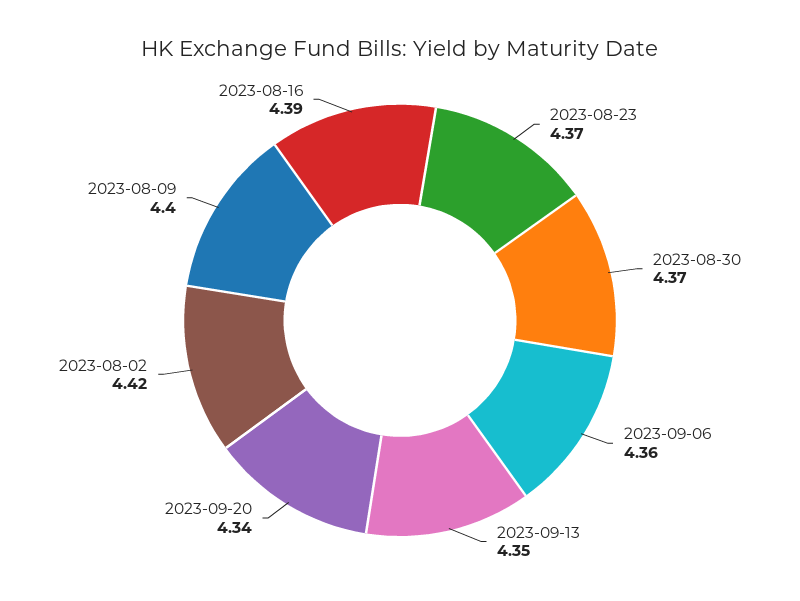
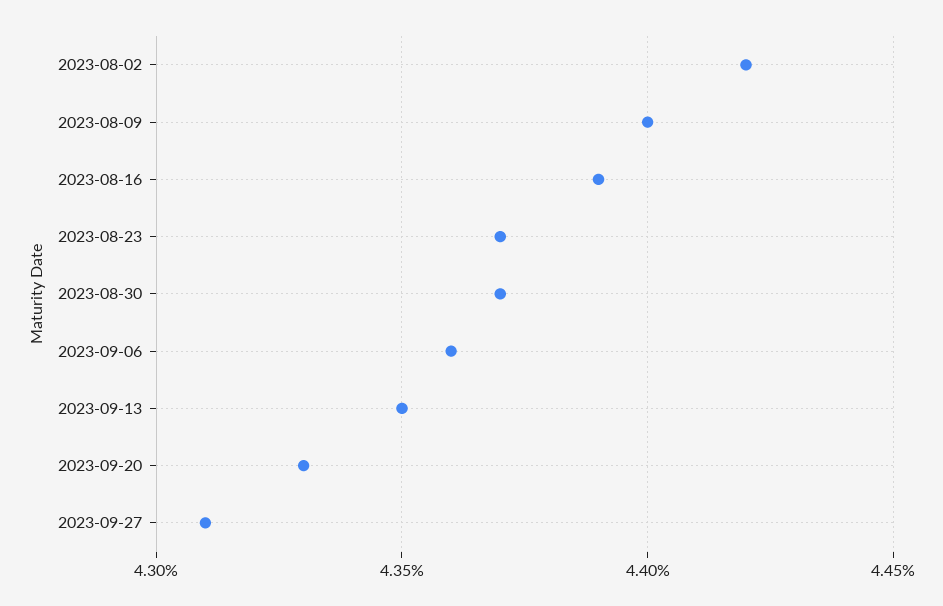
2023-09-20: 4.34 -> 4.33
2023-09-27: none -> 4.31

